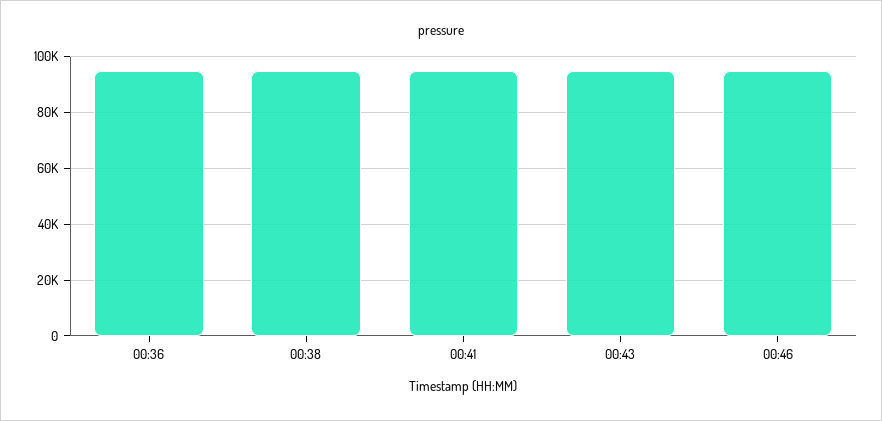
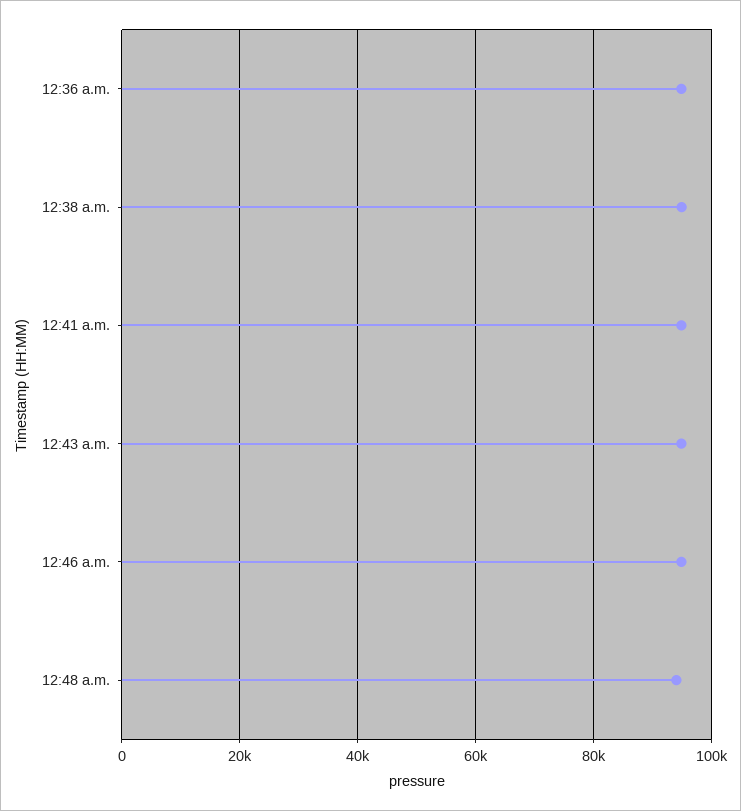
12:48 a.m.: none -> 94000

